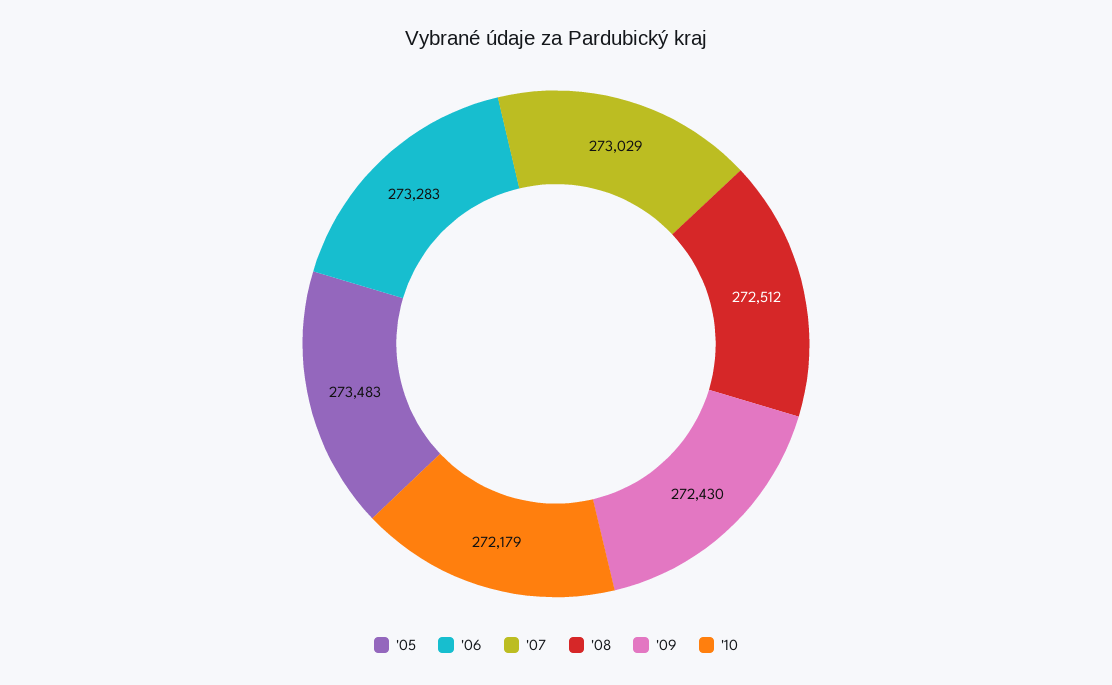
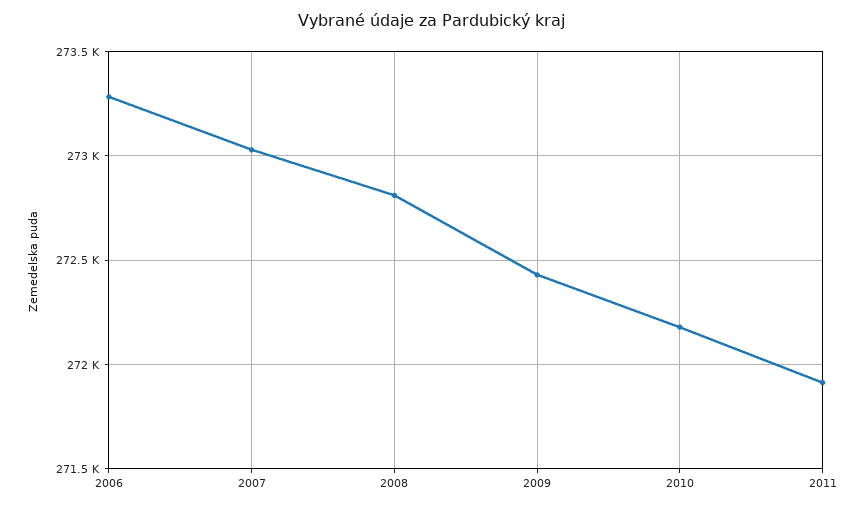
'05: 273483 -> none
'08: 272512 -> 272800
2011: none -> 271900

